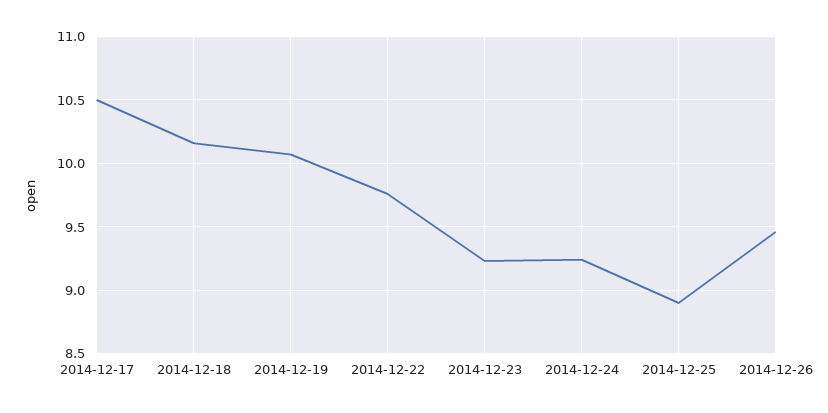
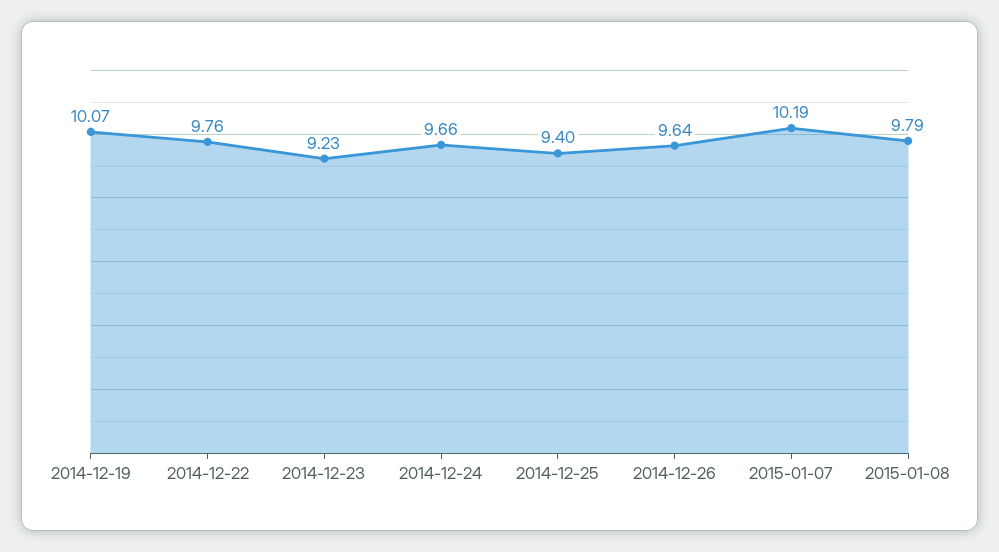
2014-12-17: 10.5 -> none
2014-12-18: 10.15 -> none
2014-12-24: 9.25 -> 9.66
2014-12-25: 8.9 -> 9.4
2014-12-26: 9.45 -> 9.64
2015-01-07: none -> 10.19
2015-01-08: none -> 9.79

